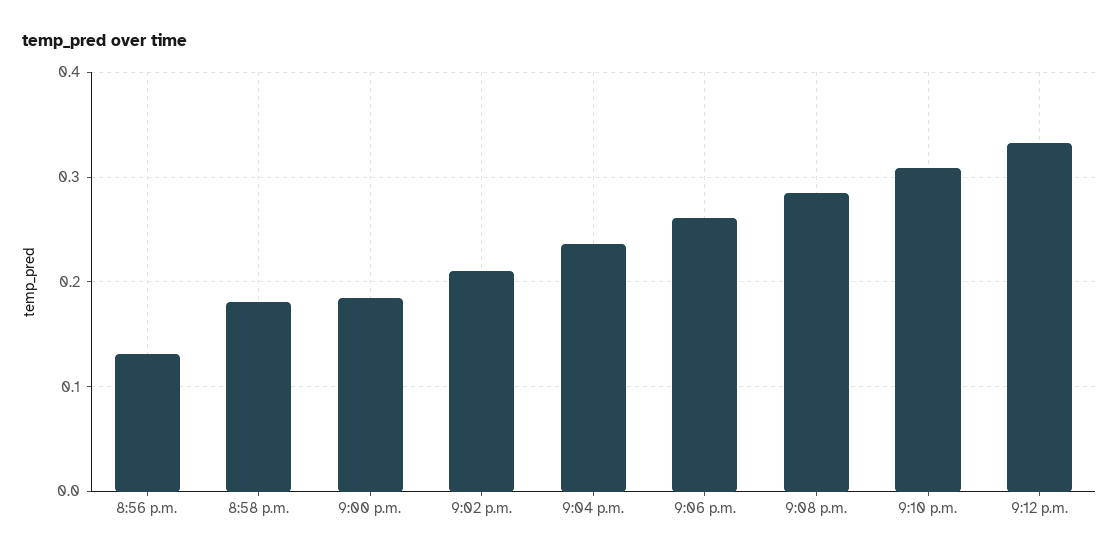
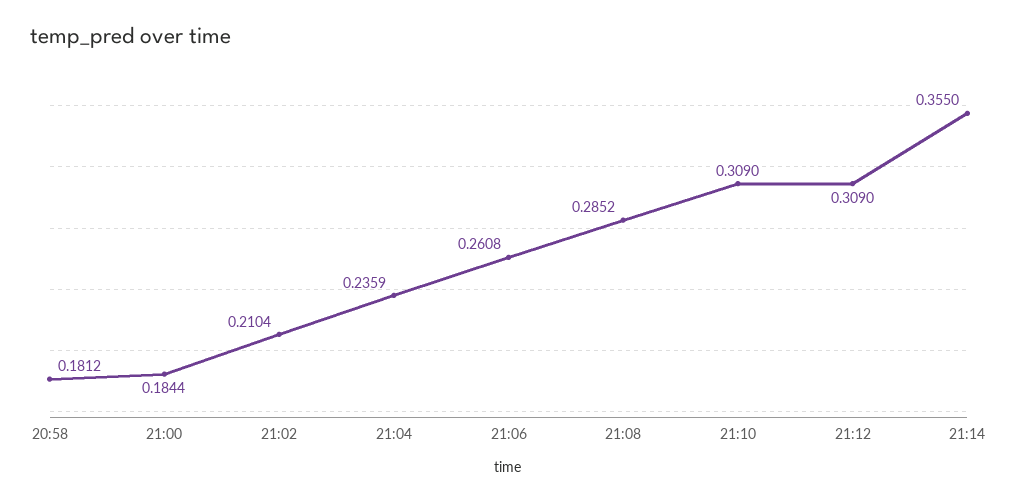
8:56 p.m.: 0.13 -> none
9:12 p.m.: 0.33 -> 0.309
21:14: none -> 0.355

